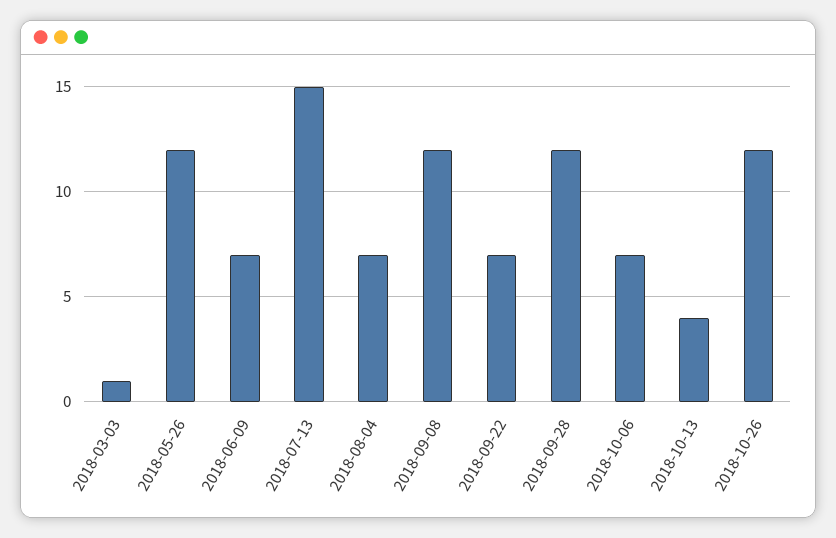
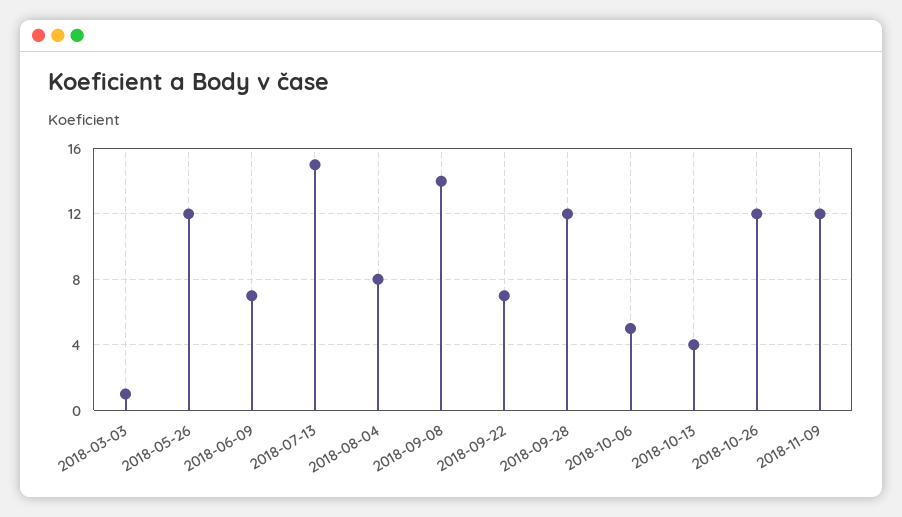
2018-08-04: 7 -> 8
2018-09-08: 12 -> 14
2018-10-06: 7 -> 5
2018-11-09: none -> 12

